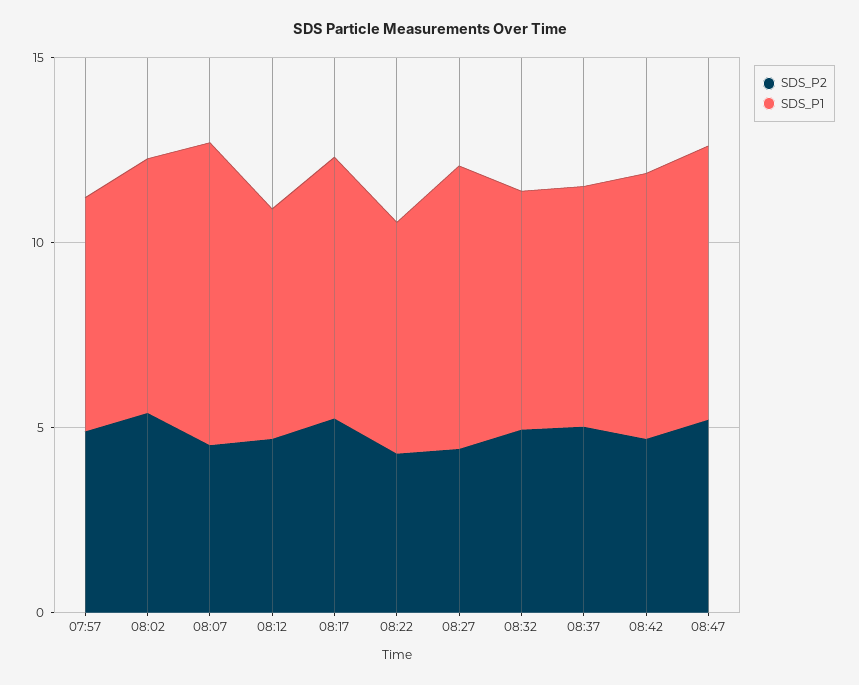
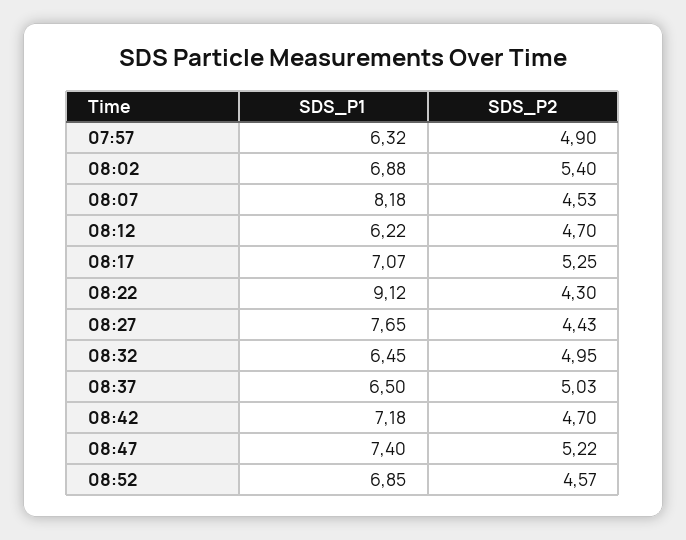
SDS_P1, 08:22: 6 -> 9.12
SDS_P1, 08:52: none -> 6.85
SDS_P2, 08:52: none -> 4.57

